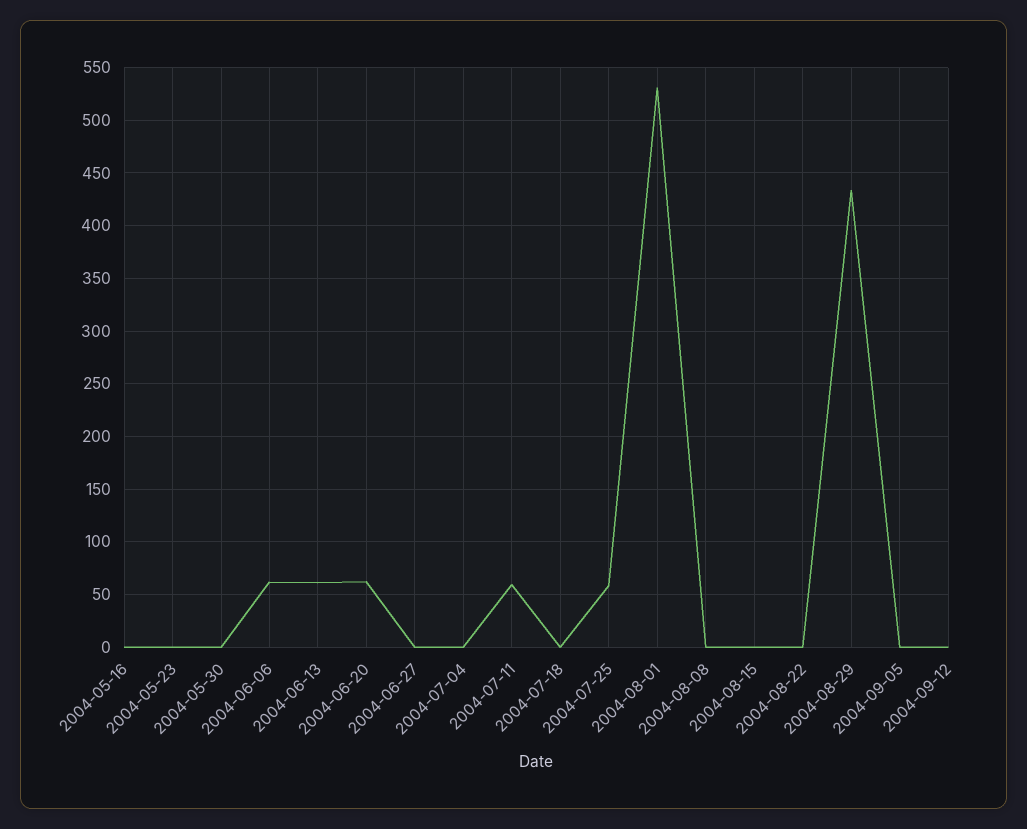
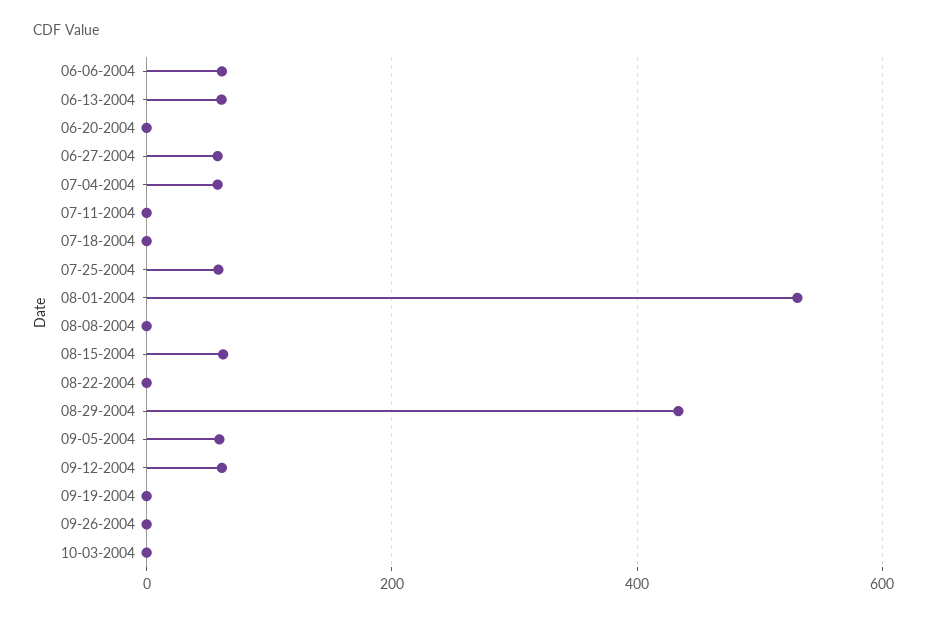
2004-05-16: 0 -> none
2004-05-23: 0 -> none
2004-05-30: 0 -> none
2004-06-20: 60 -> 0
2004-06-27: 0 -> 60
2004-07-04: 0 -> 60
2004-07-11: 60 -> 0
2004-08-15: 0 -> 60
2004-09-05: 0 -> 60
2004-09-12: 0 -> 60
09-19-2004: none -> 0
09-26-2004: none -> 0
10-03-2004: none -> 0

